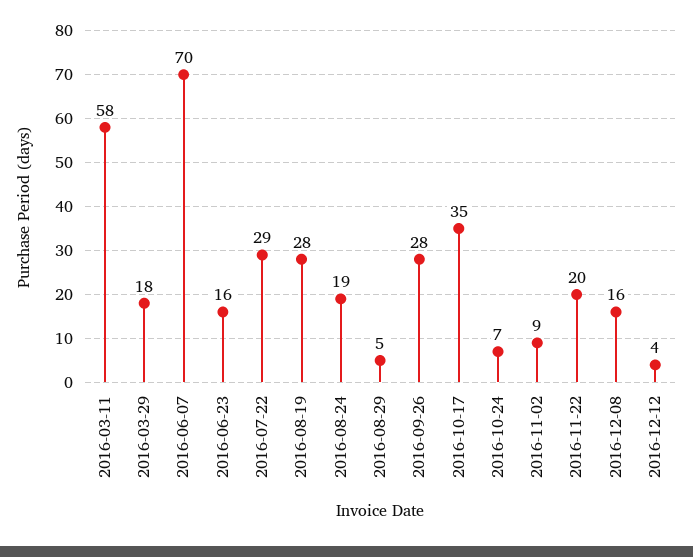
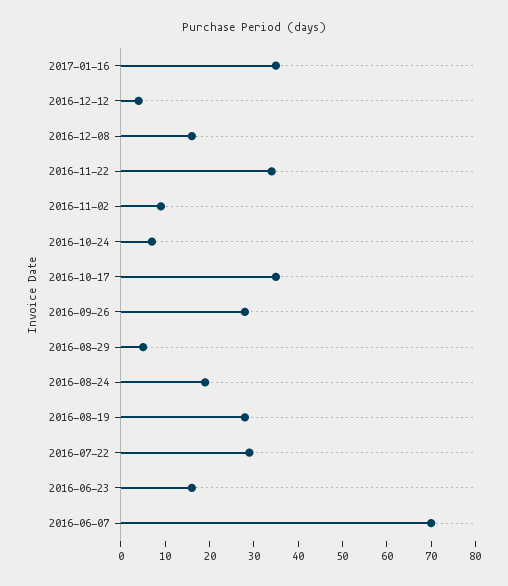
2016-03-11: 58 -> none
2016-03-29: 18 -> none
2016-11-22: 20 -> 35
2017-01-16: none -> 35

